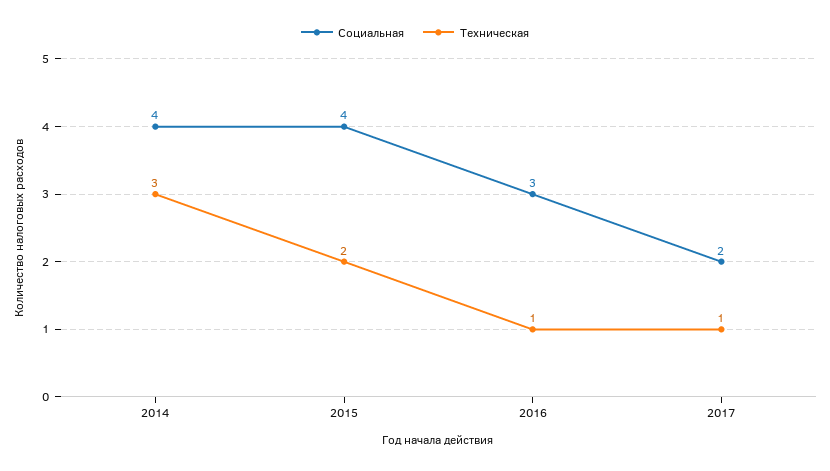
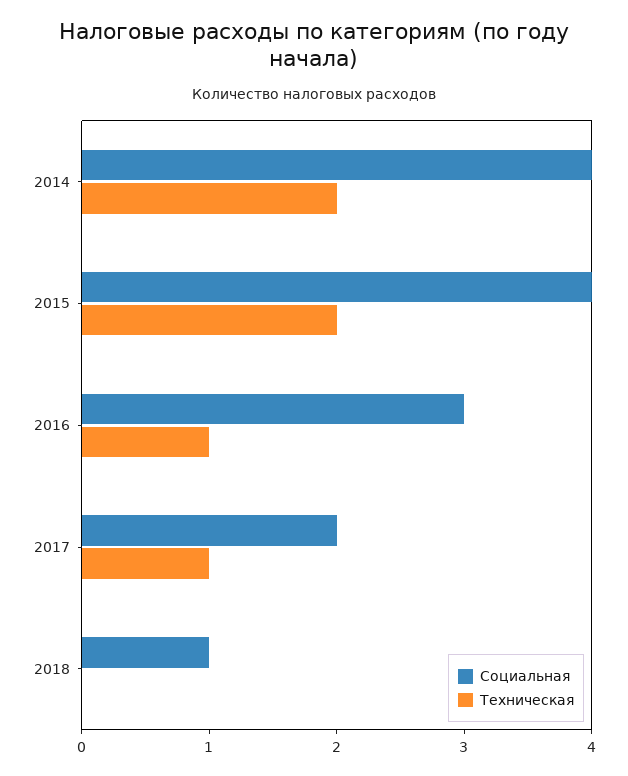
Техническая, 2014: 3 -> 2
Социальная, 2018: none -> 1
Техническая, 2018: none -> 0

